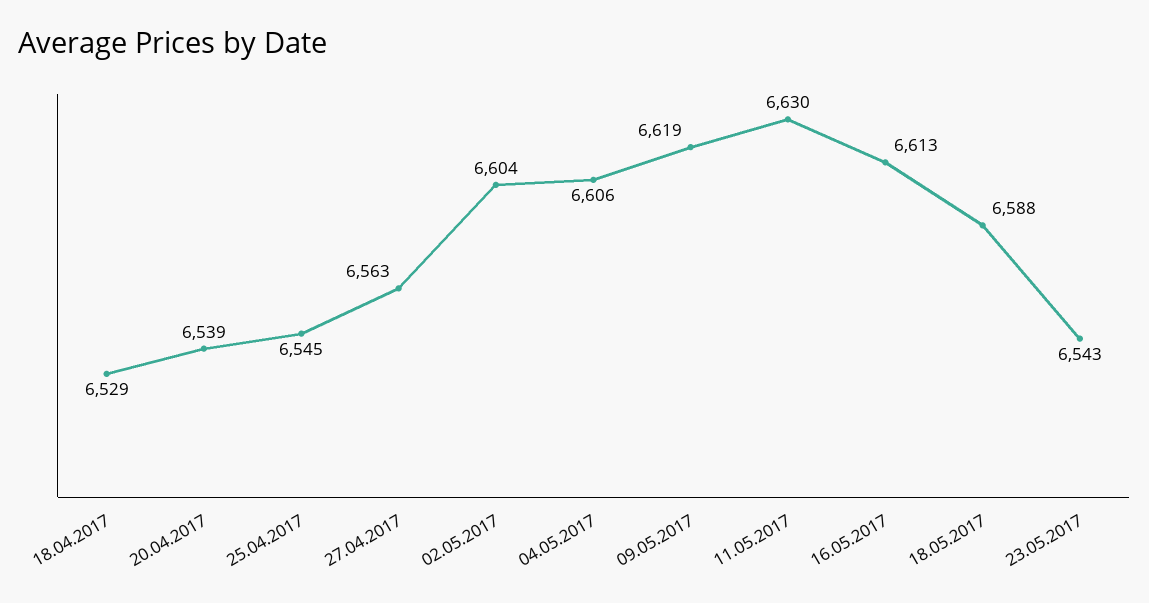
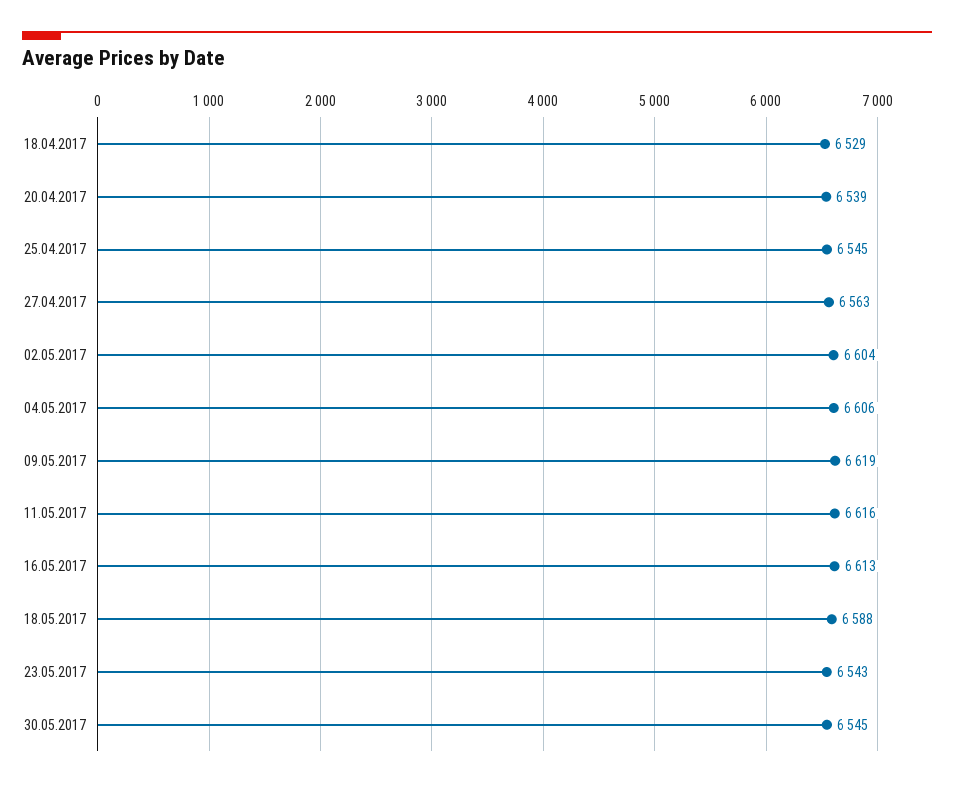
11.05.2017: 6630 -> 6616
30.05.2017: none -> 6545

